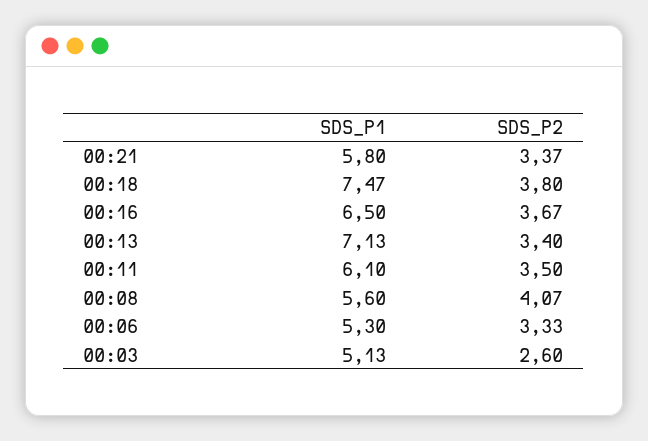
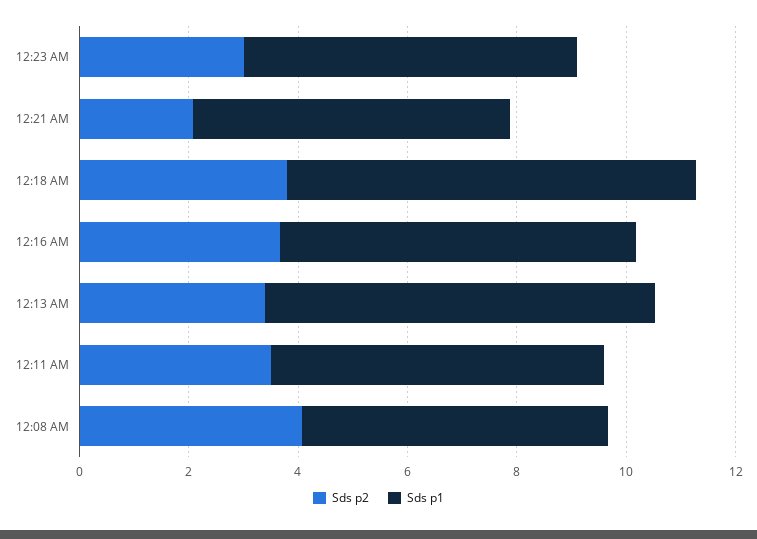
SDS_P2, 00:21: 3.37 -> 2
SDS_P1, 00:06: 5.3 -> none
SDS_P2, 00:06: 3.33 -> none
SDS_P1, 00:03: 5.13 -> none
SDS_P2, 00:03: 2.6 -> none
SDS_P2, 12:23 AM: none -> 3
SDS_P1, 12:23 AM: none -> 6

